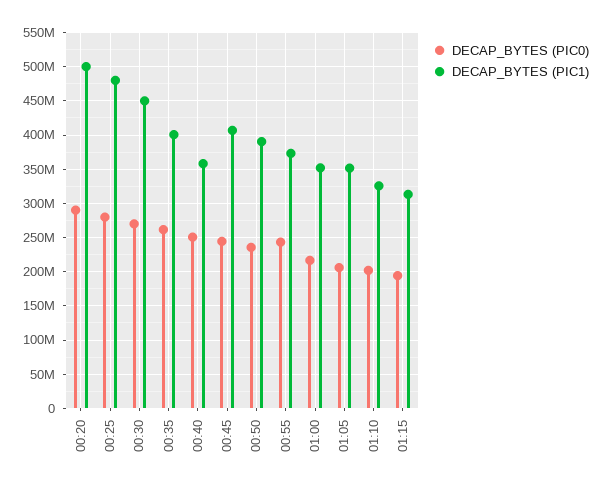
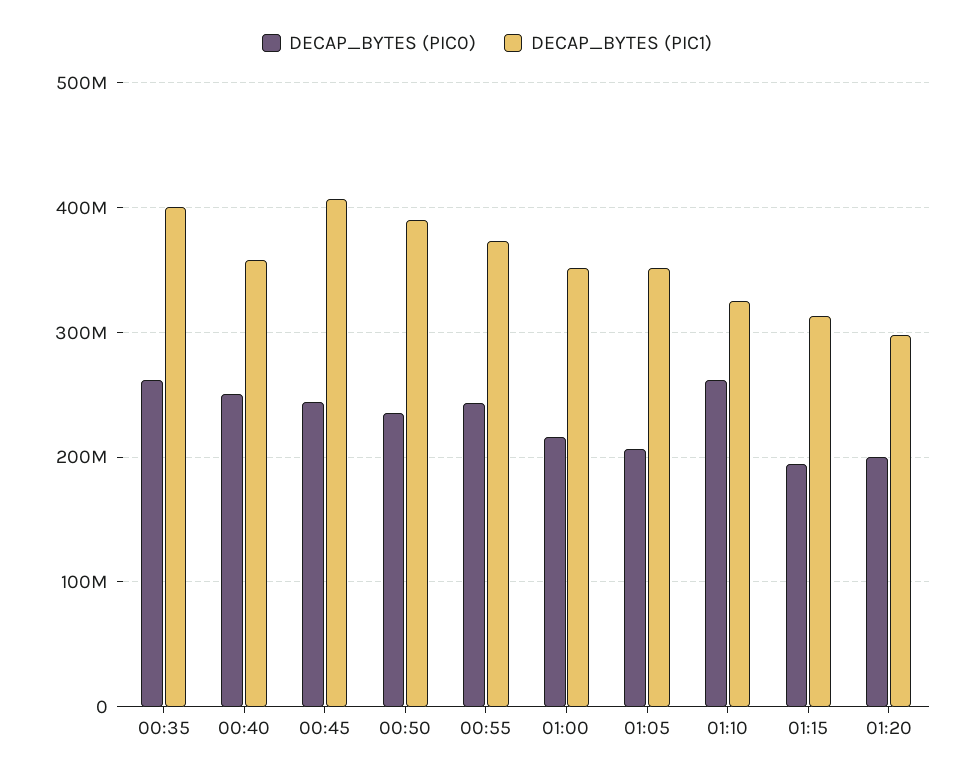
DECAP_BYTES (PIC0), 00:20: 290000000 -> none
DECAP_BYTES (PIC1), 00:20: 500000000 -> none
DECAP_BYTES (PIC0), 00:25: 280000000 -> none
DECAP_BYTES (PIC1), 00:25: 480000000 -> none
DECAP_BYTES (PIC0), 00:30: 270000000 -> none
DECAP_BYTES (PIC1), 00:30: 450000000 -> none
DECAP_BYTES (PIC0), 01:10: 200000000 -> 260000000
DECAP_BYTES (PIC0), 01:20: none -> 200000000
DECAP_BYTES (PIC1), 01:20: none -> 300000000

